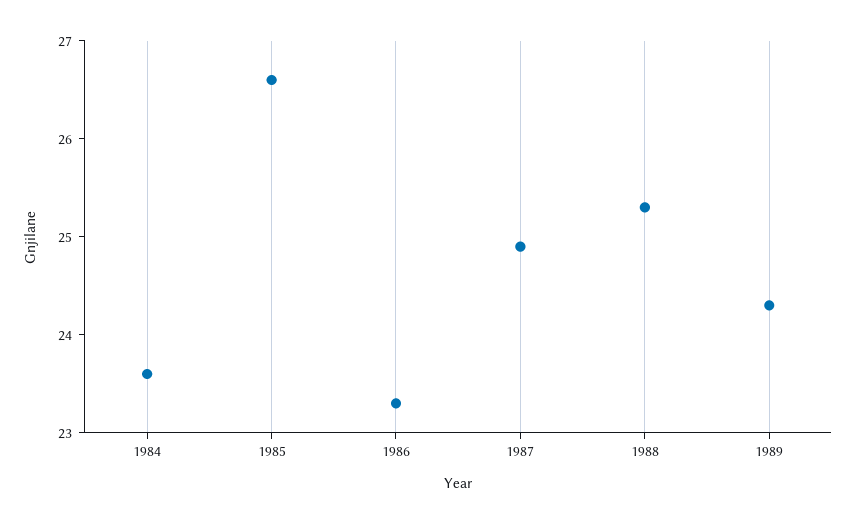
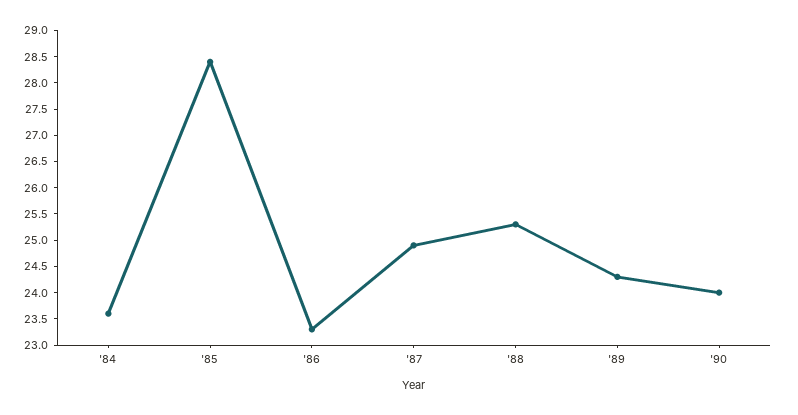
1985: 26.6 -> 28.5
'90: none -> 24

